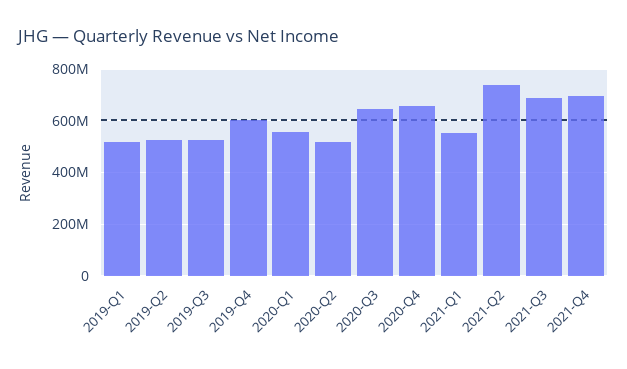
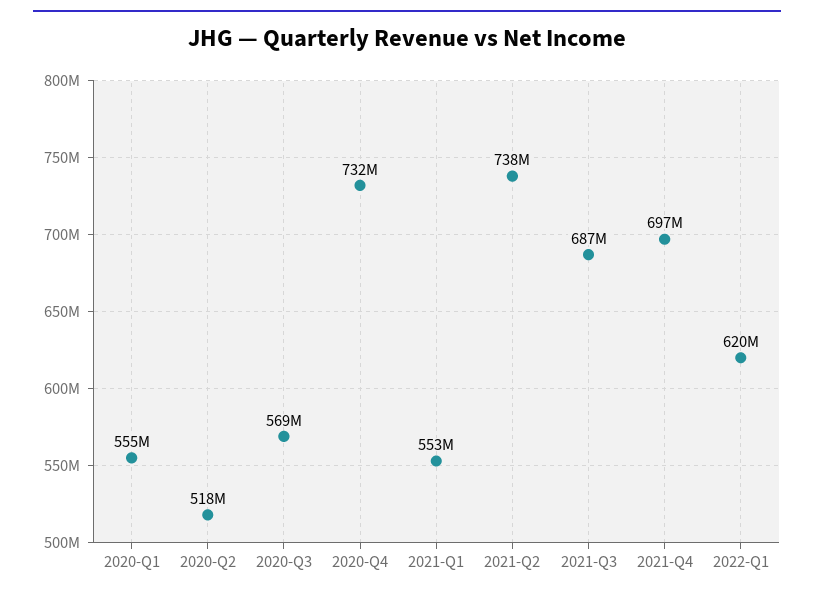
2019-Q1: 525000000 -> none
2019-Q2: 525000000 -> none
2019-Q3: 525000000 -> none
2019-Q4: 600000000 -> none
2020-Q3: 650000000 -> 569000000
2020-Q4: 650000000 -> 732000000
2022-Q1: none -> 620000000

